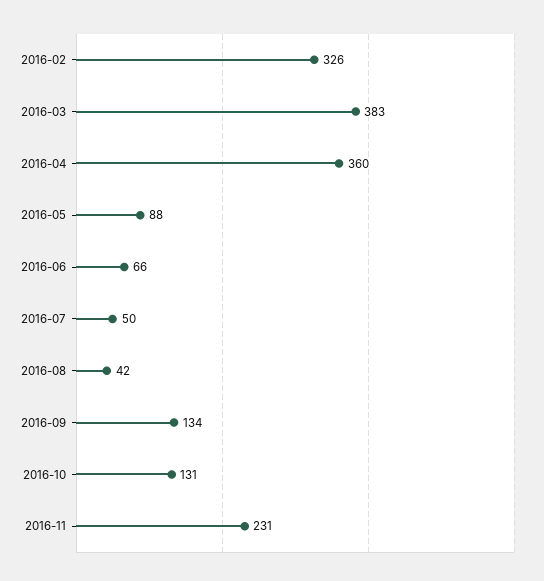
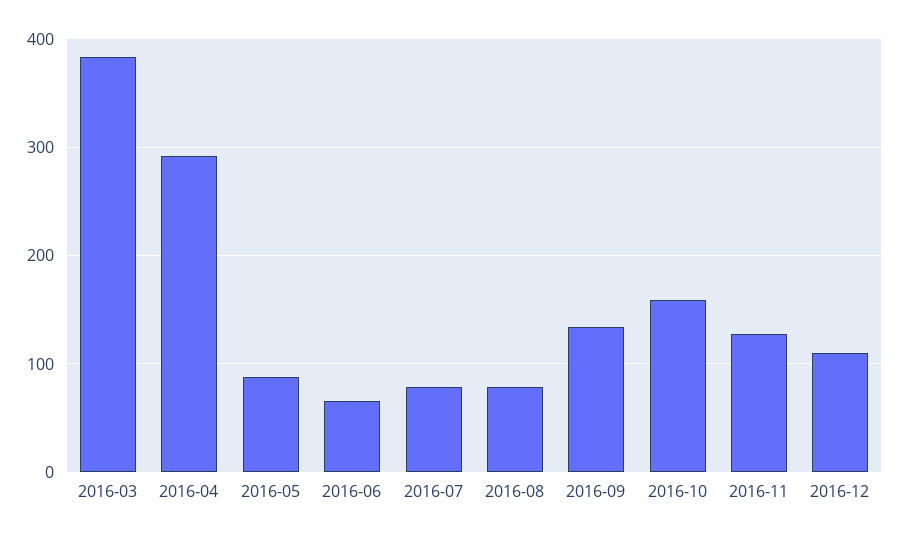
2016-02: 326 -> none
2016-04: 360 -> 290
2016-07: 50 -> 80
2016-08: 42 -> 80
2016-10: 131 -> 160
2016-11: 231 -> 130
2016-12: none -> 110

